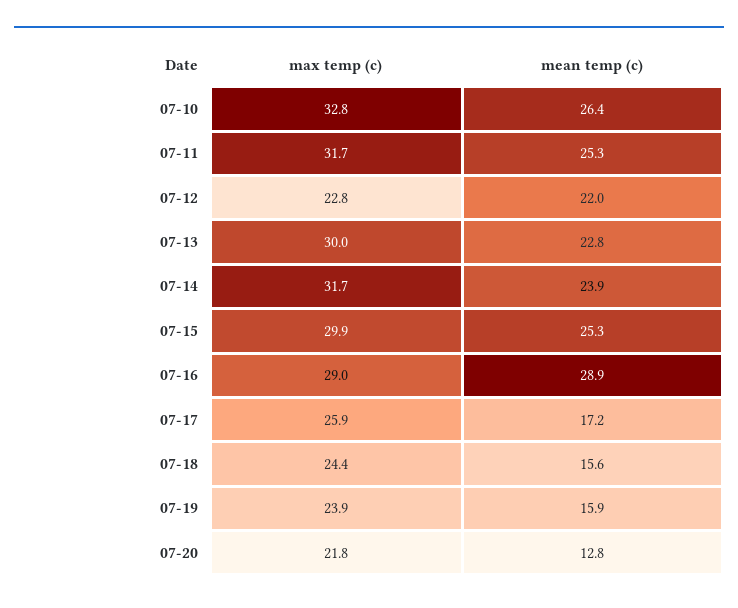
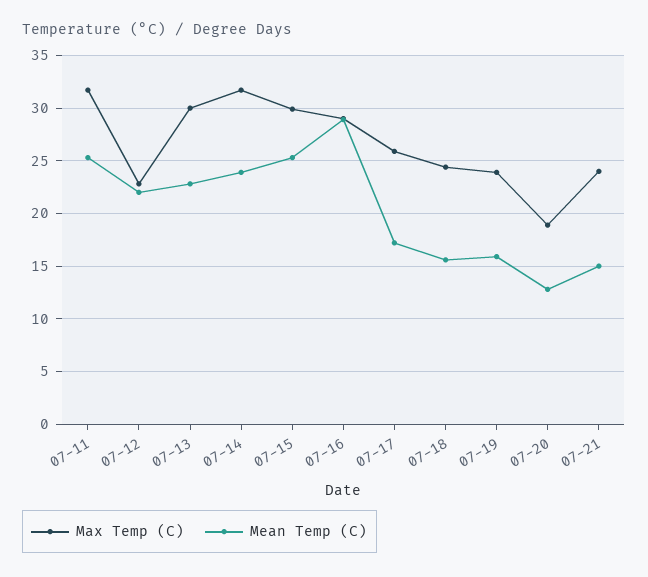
max temp (c), 07-10: 32.8 -> none
mean temp (c), 07-10: 26.4 -> none
max temp (c), 07-20: 21.8 -> 19
max temp (c), 07-21: none -> 24
mean temp (c), 07-21: none -> 15

